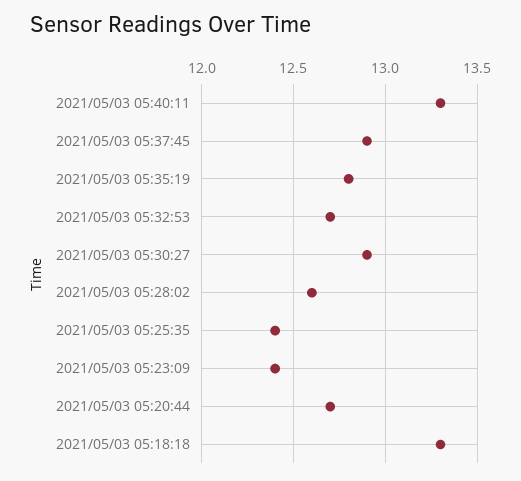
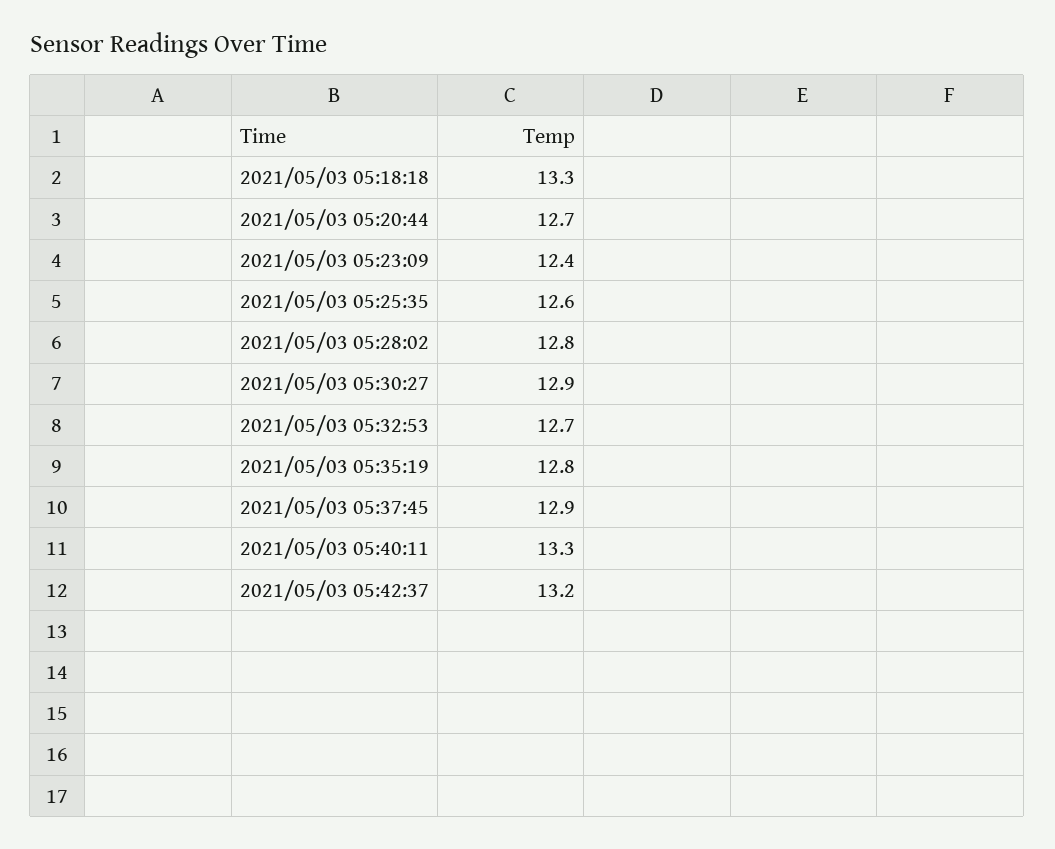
2021/05/03 05:28:02: 12.6 -> 12.8
2021/05/03 05:25:35: 12.4 -> 12.6
2021/05/03 05:42:37: none -> 13.2

